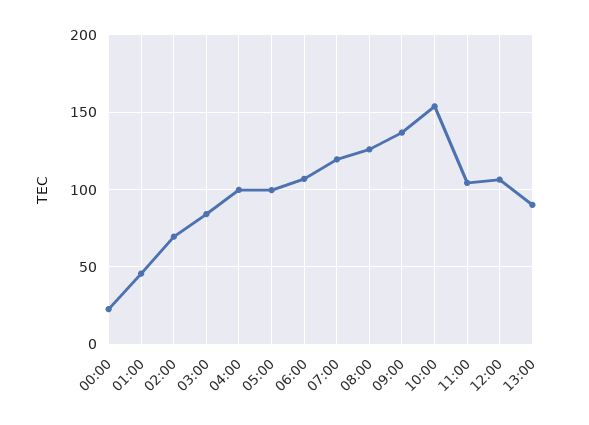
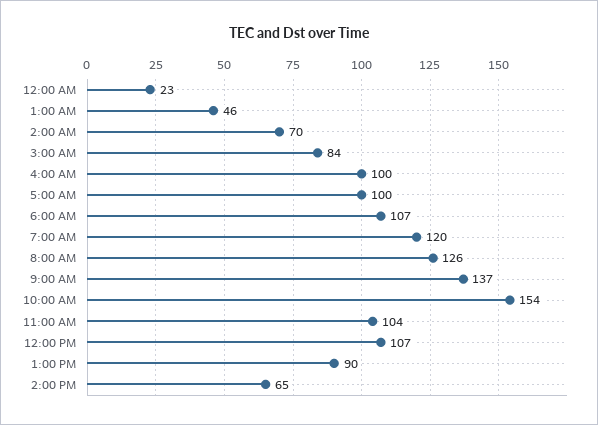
2:00 PM: none -> 65

